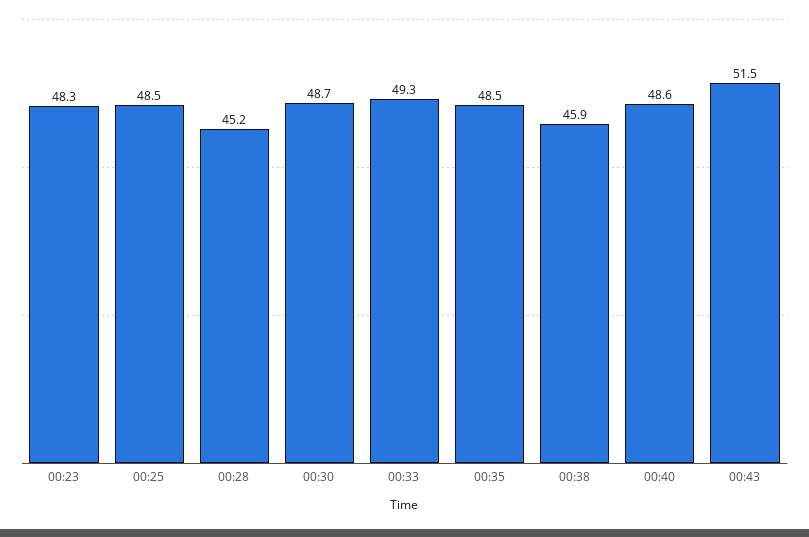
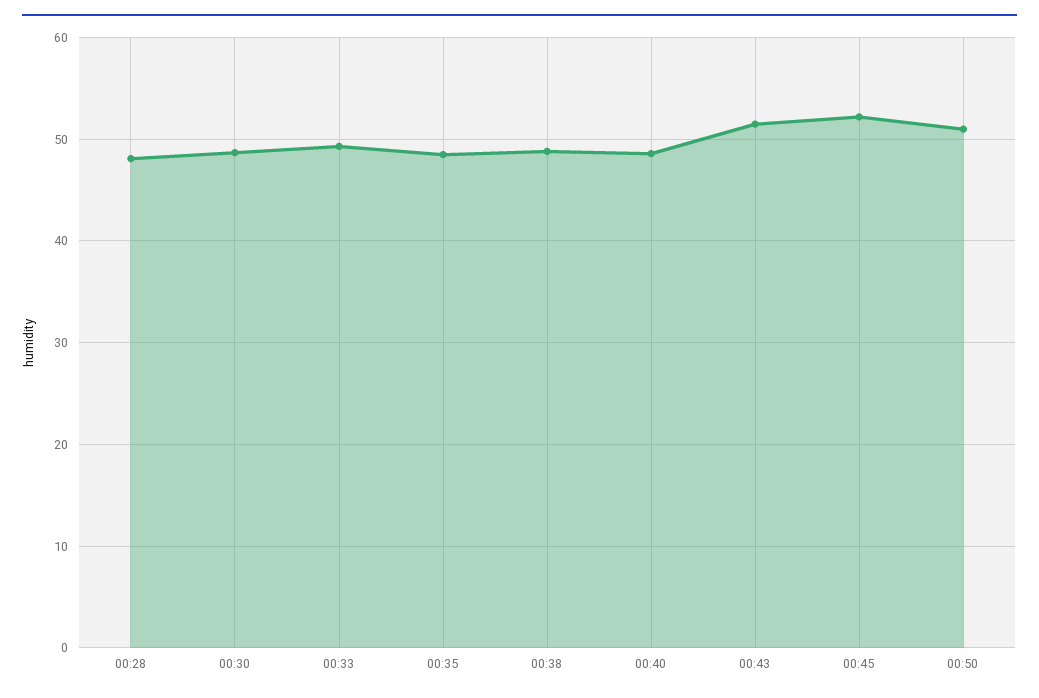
00:23: 48.3 -> none
00:25: 48.5 -> none
00:28: 45.2 -> 48
00:38: 45.9 -> 49
00:45: none -> 52
00:50: none -> 51

